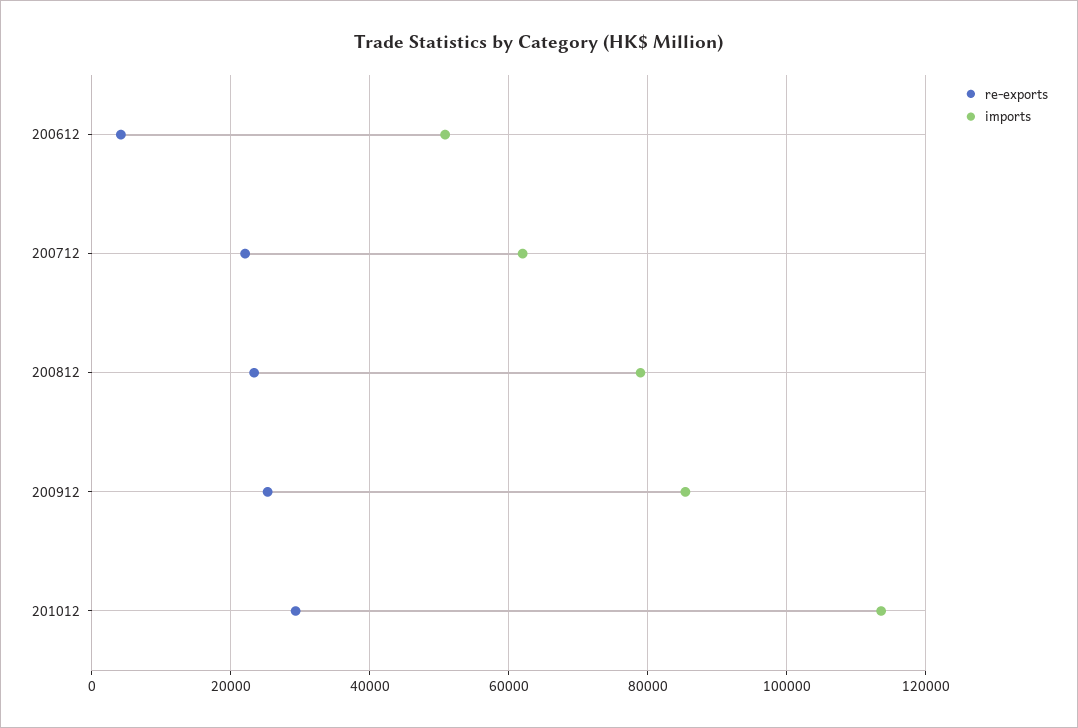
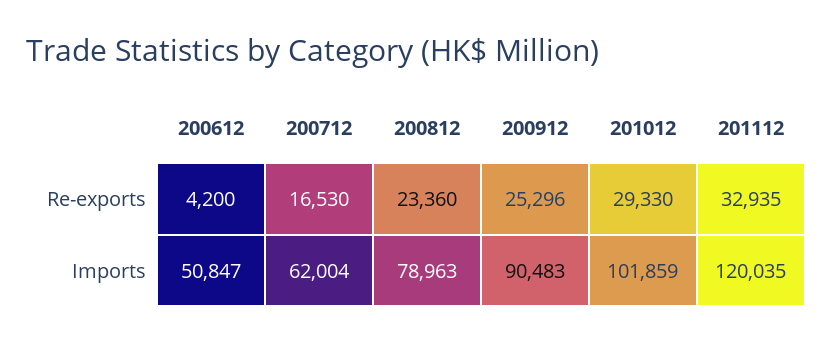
re-exports, 200712: 22000 -> 16530
imports, 200912: 86000 -> 90483
imports, 201012: 114000 -> 101859
re-exports, 201112: none -> 32935
imports, 201112: none -> 120035

